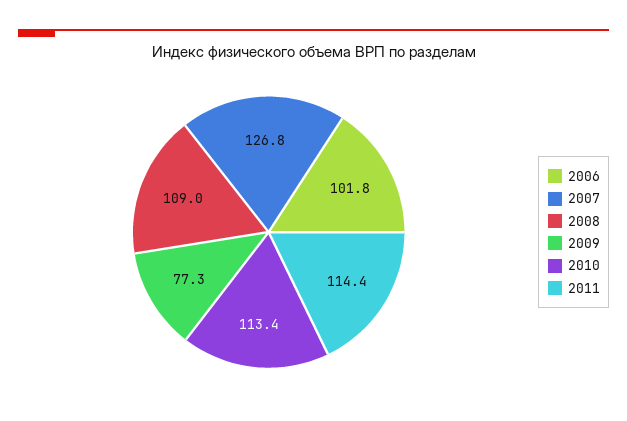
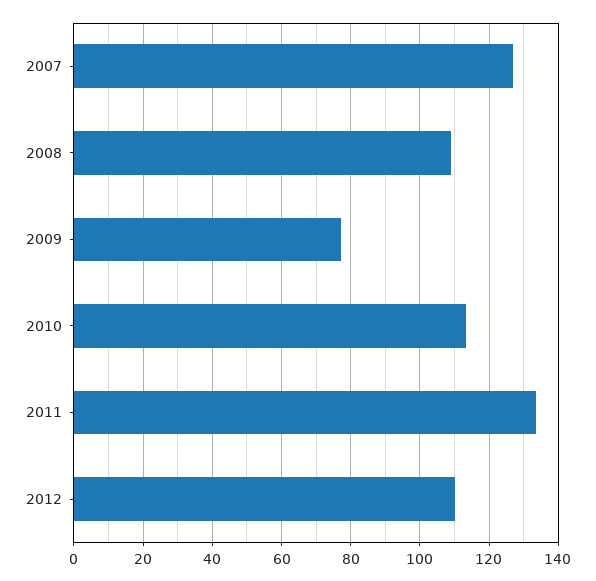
2006: 101.8 -> none
2011: 114.4 -> 134
2012: none -> 110

